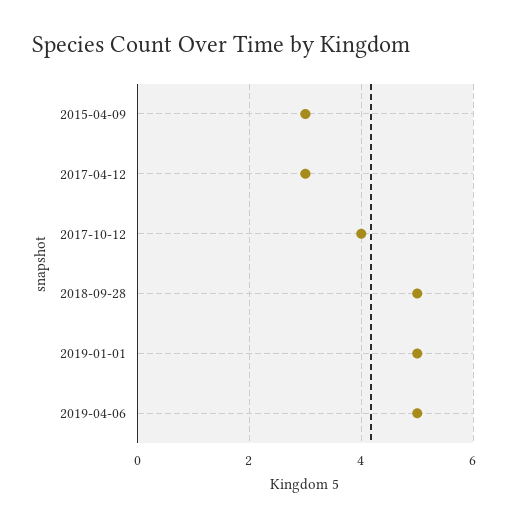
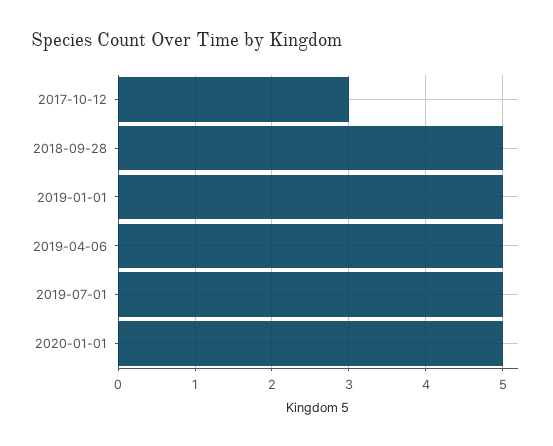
2015-04-09: 3 -> none
2017-04-12: 3 -> none
2017-10-12: 4 -> 3
2019-07-01: none -> 5
2020-01-01: none -> 5

